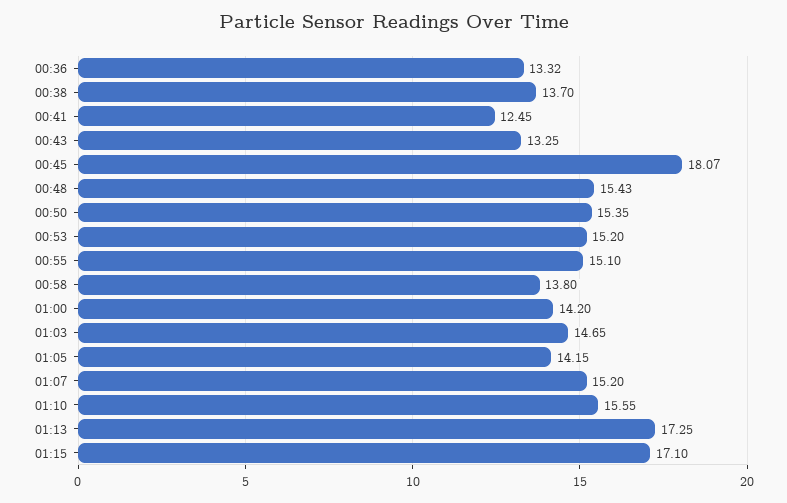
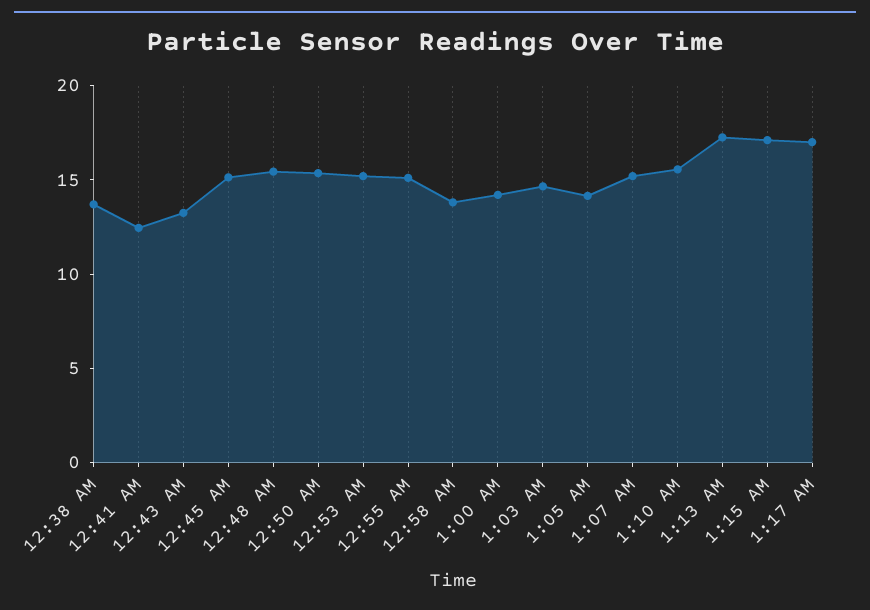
00:36: 13.32 -> none
00:45: 18.07 -> 15
1:17 AM: none -> 17

